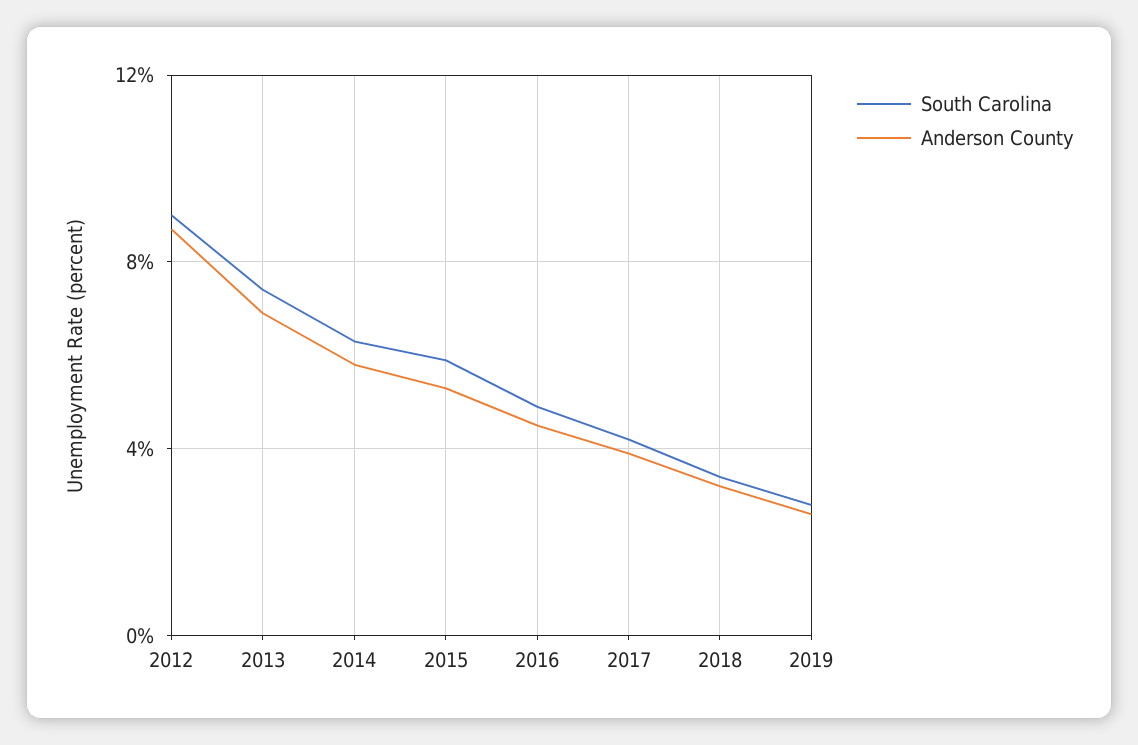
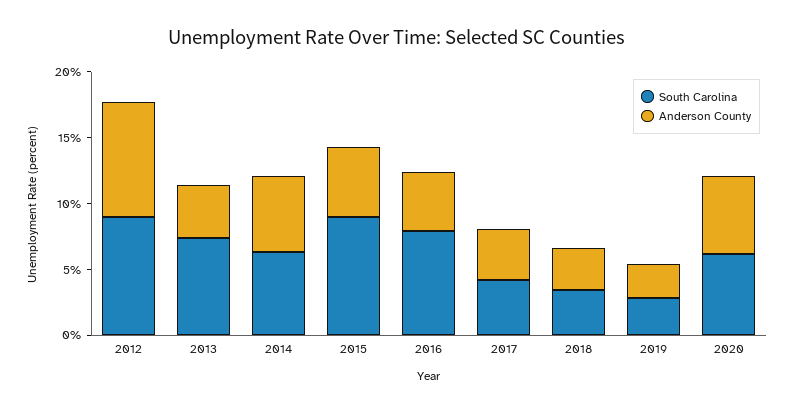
Anderson County, 2013: 7 -> 4
South Carolina, 2015: 6 -> 9
South Carolina, 2016: 5 -> 8
South Carolina, 2020: none -> 6
Anderson County, 2020: none -> 6

